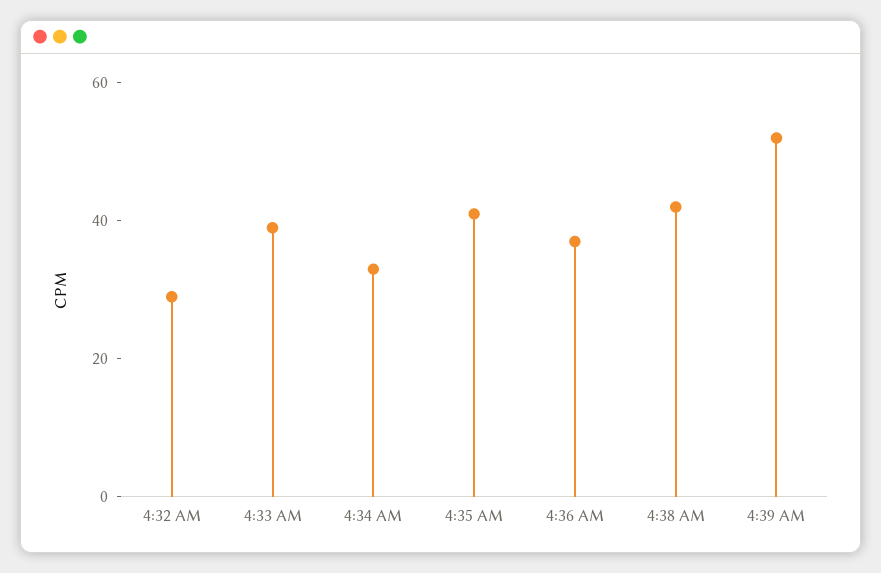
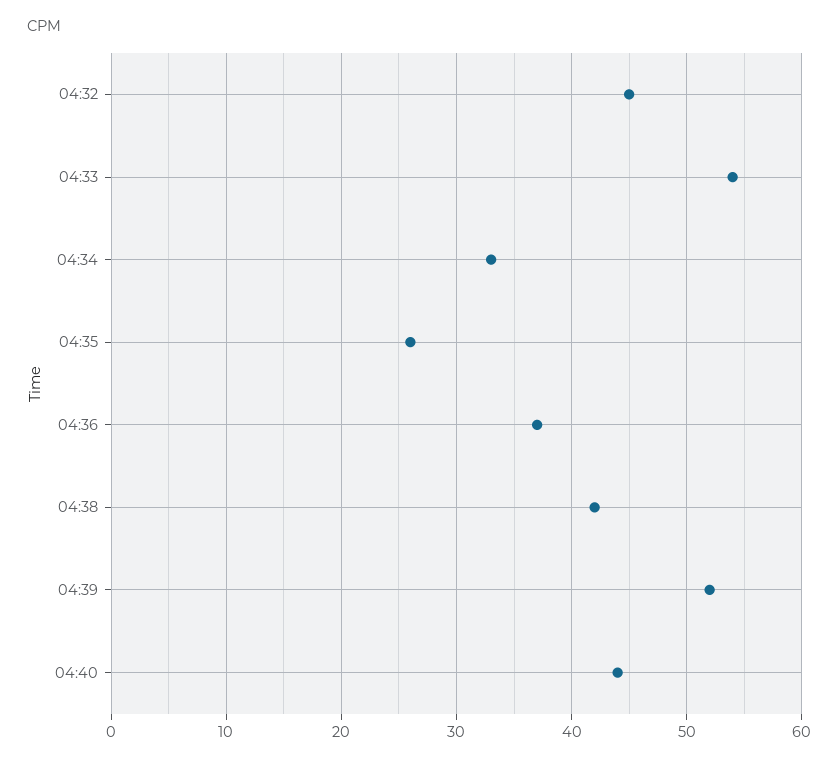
4:32 AM: 30 -> 45
4:33 AM: 40 -> 54
4:35 AM: 40 -> 26
04:40: none -> 44

